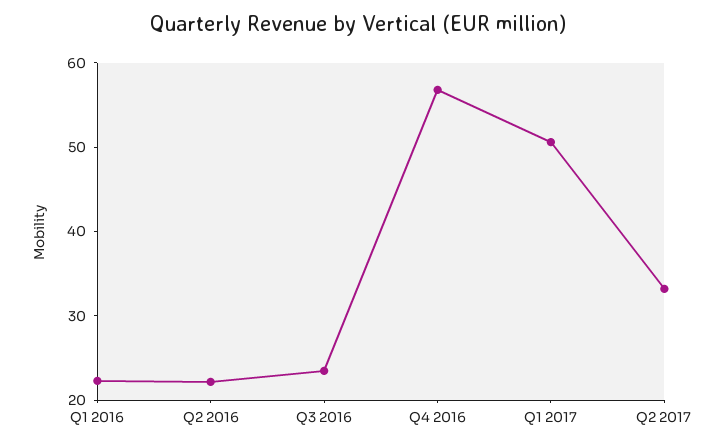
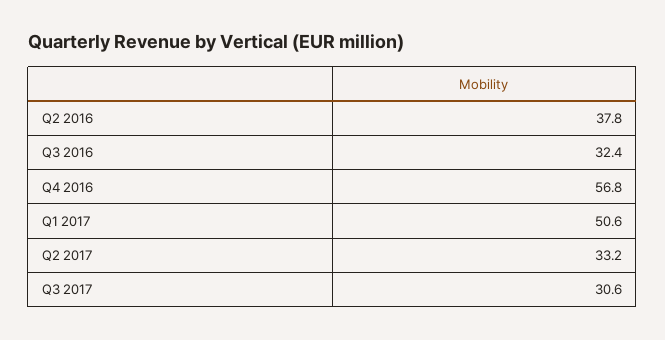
Q1 2016: 22 -> none
Q2 2016: 22 -> 37.8
Q3 2016: 24 -> 32.4
Q3 2017: none -> 30.6

